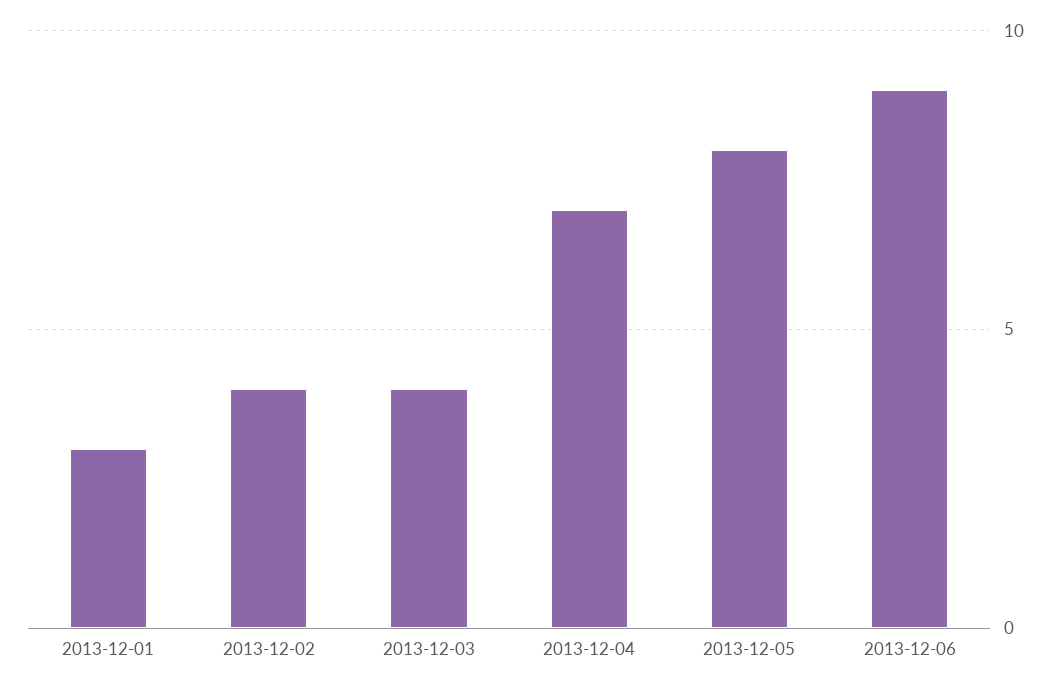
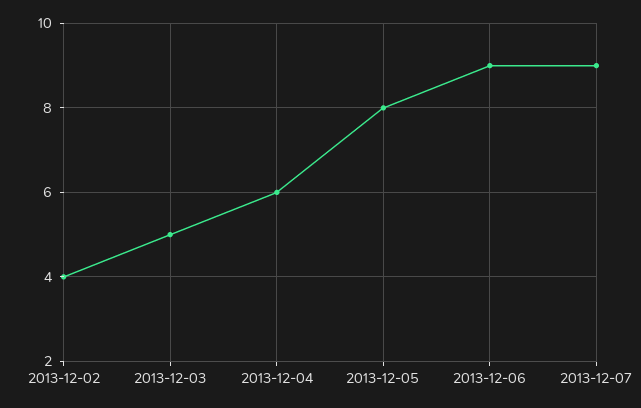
2013-12-01: 3 -> none
2013-12-03: 4 -> 5
2013-12-04: 7 -> 6
2013-12-07: none -> 9

